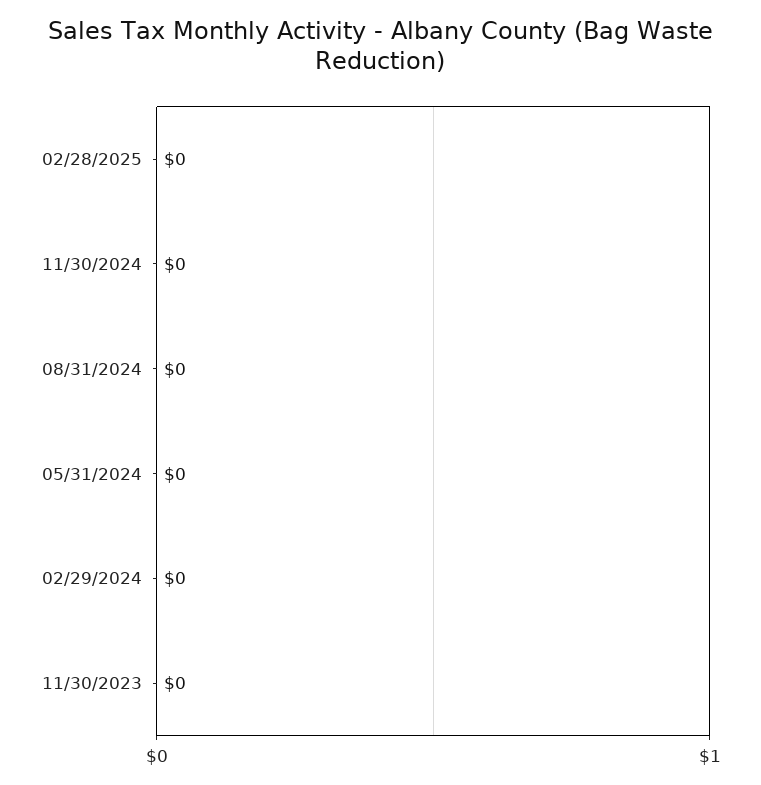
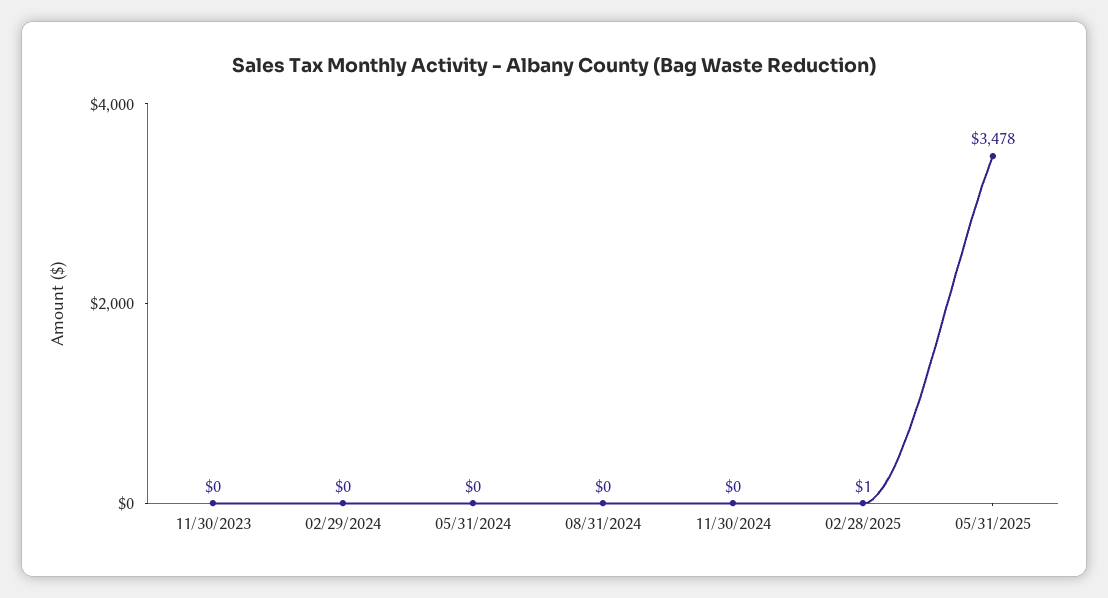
02/28/2025: 0 -> 1
05/31/2025: none -> 3478

